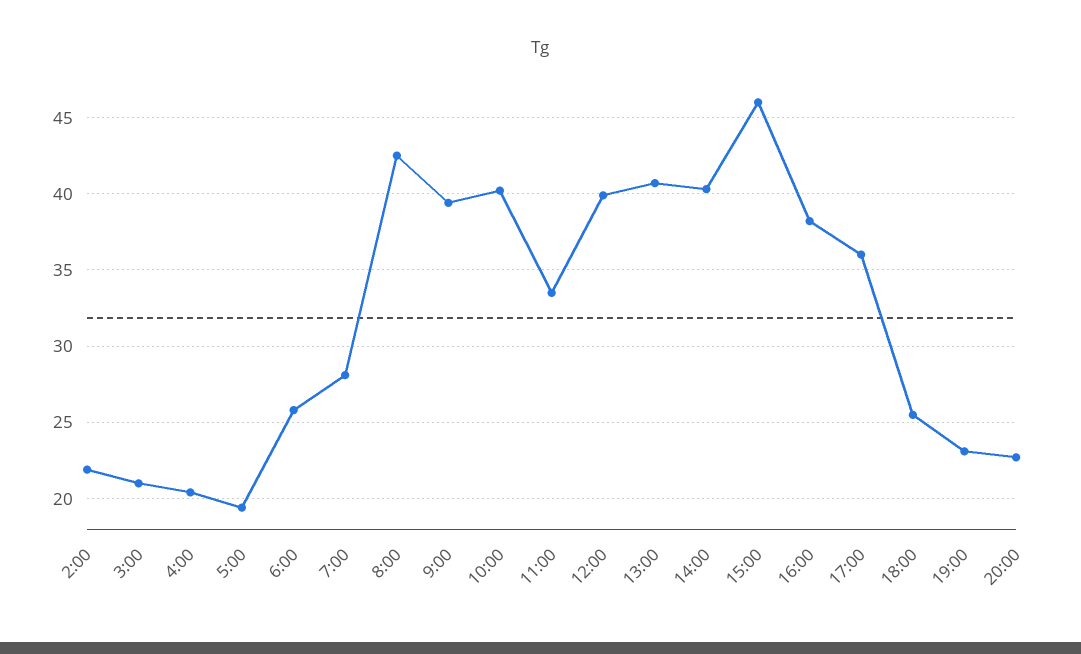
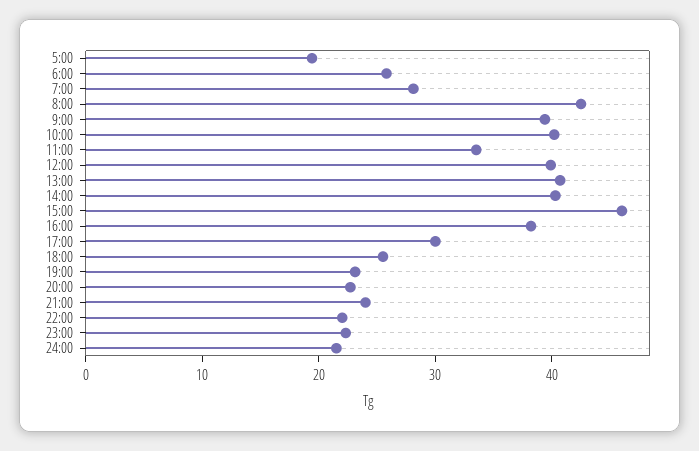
2:00: 22 -> none
3:00: 21 -> none
4:00: 20.5 -> none
17:00: 36 -> 30
21:00: none -> 24
22:00: none -> 22
23:00: none -> 22
24:00: none -> 22

